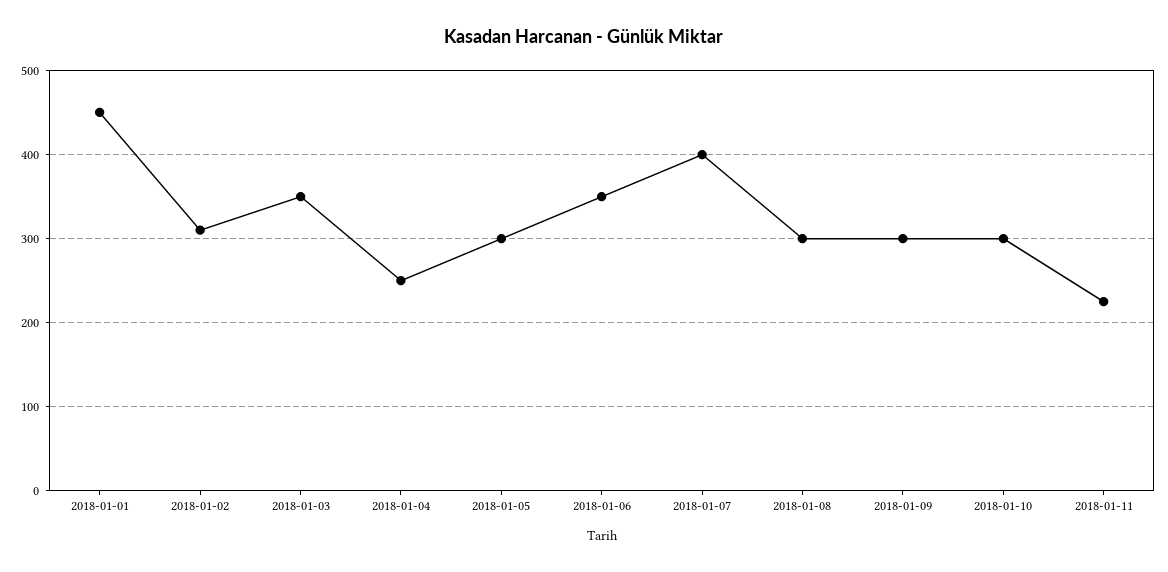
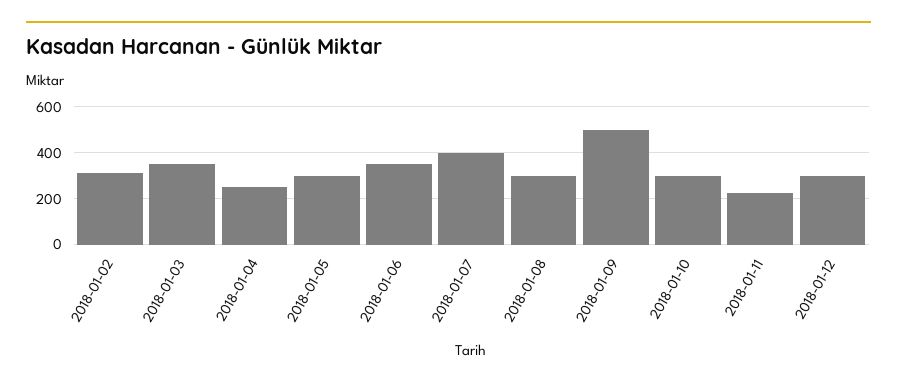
2018-01-01: 450 -> none
2018-01-09: 300 -> 500
2018-01-12: none -> 300

